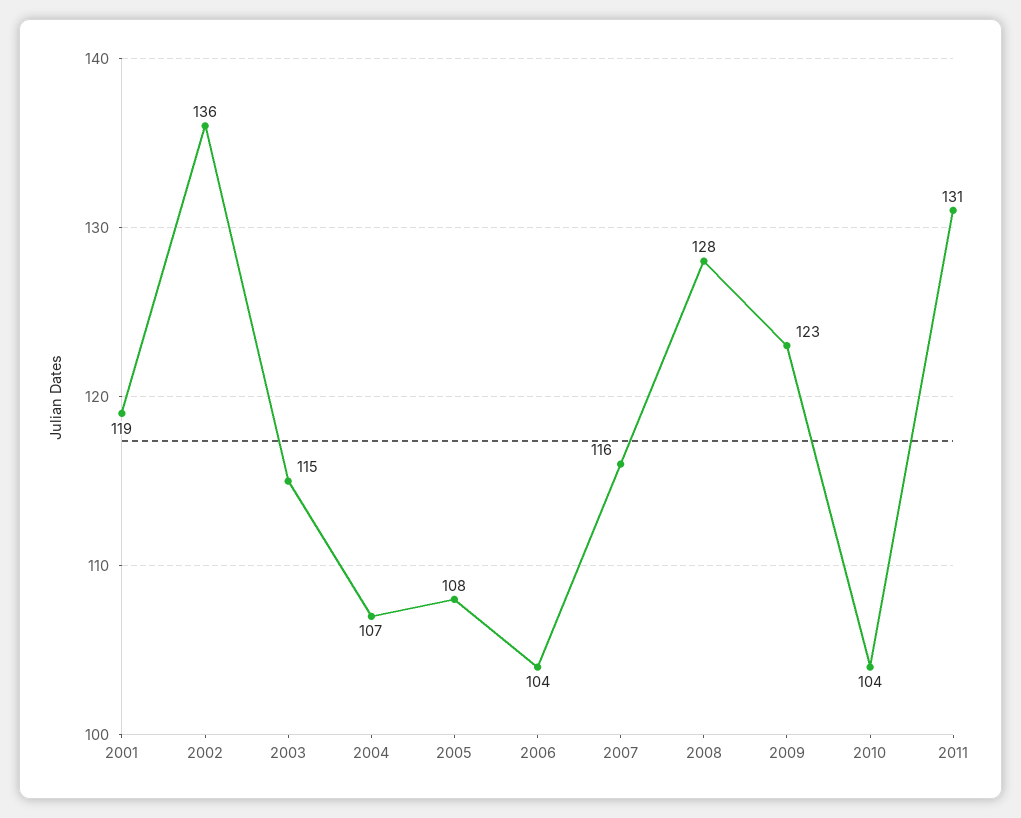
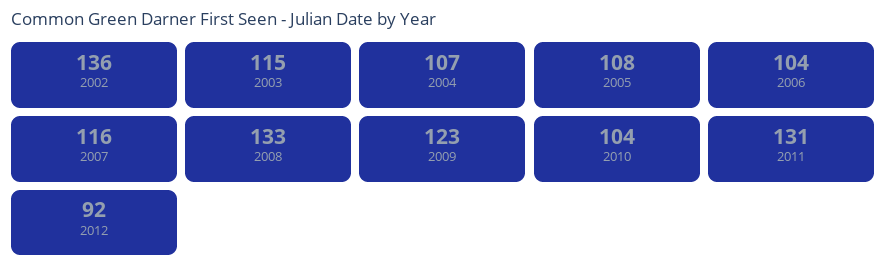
2001: 119 -> none
2008: 128 -> 133
2012: none -> 92

